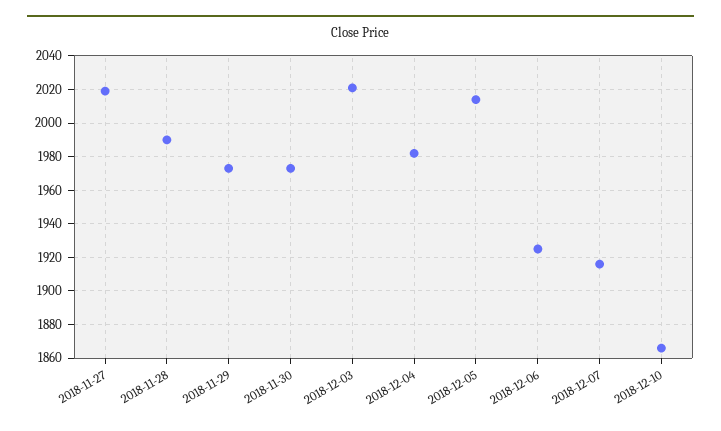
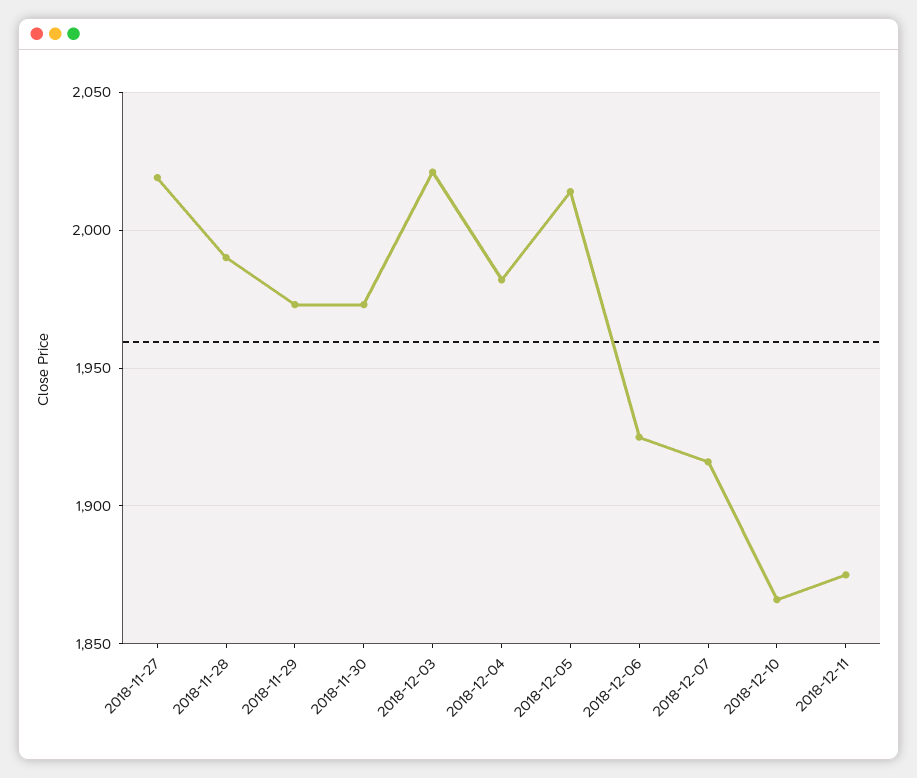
2018-12-11: none -> 1875

